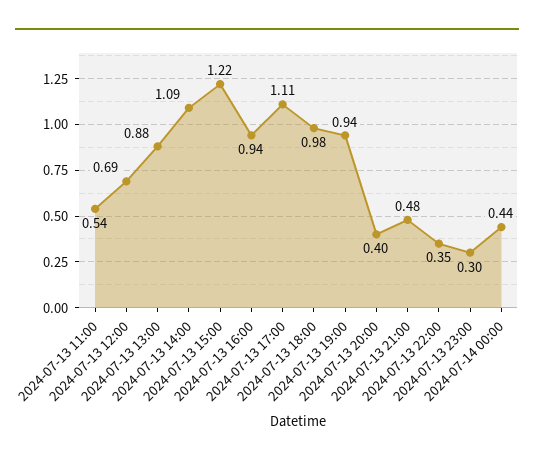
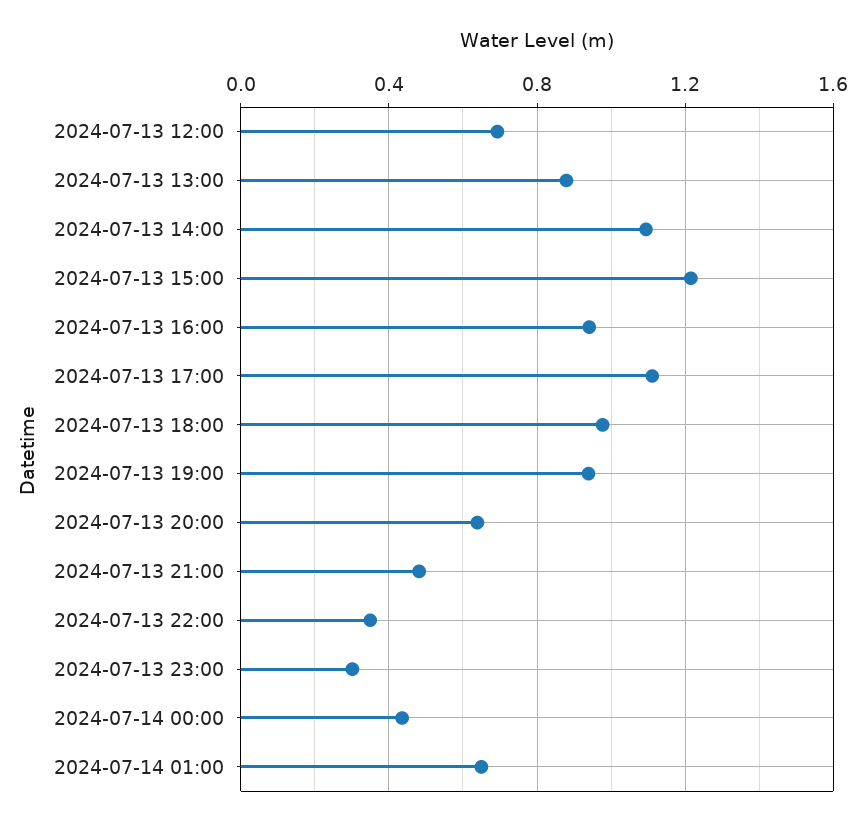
2024-07-13 11:00: 0.54 -> none
2024-07-13 20:00: 0.4 -> 0.65
2024-07-14 01:00: none -> 0.65

